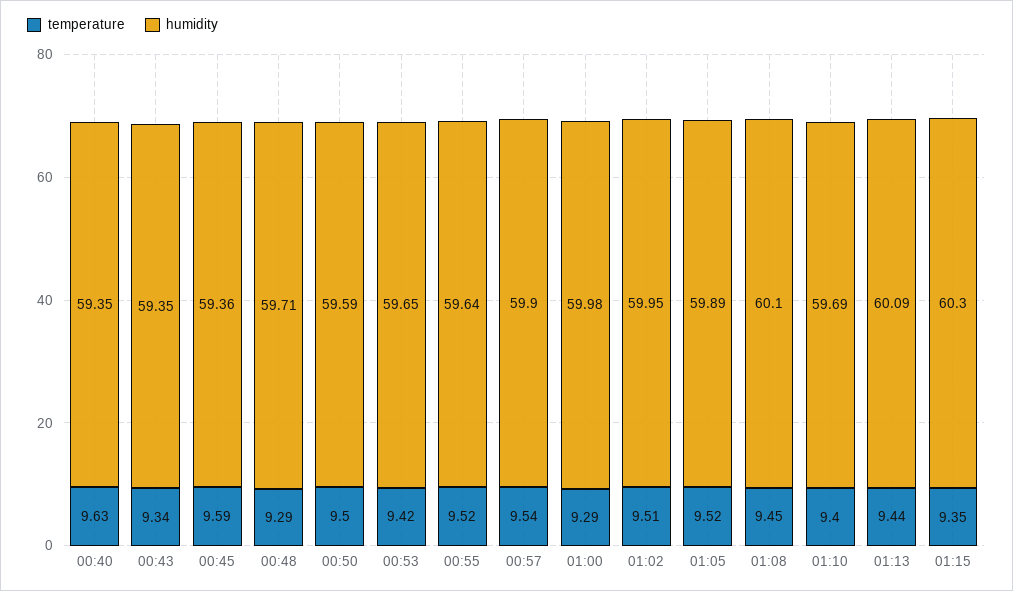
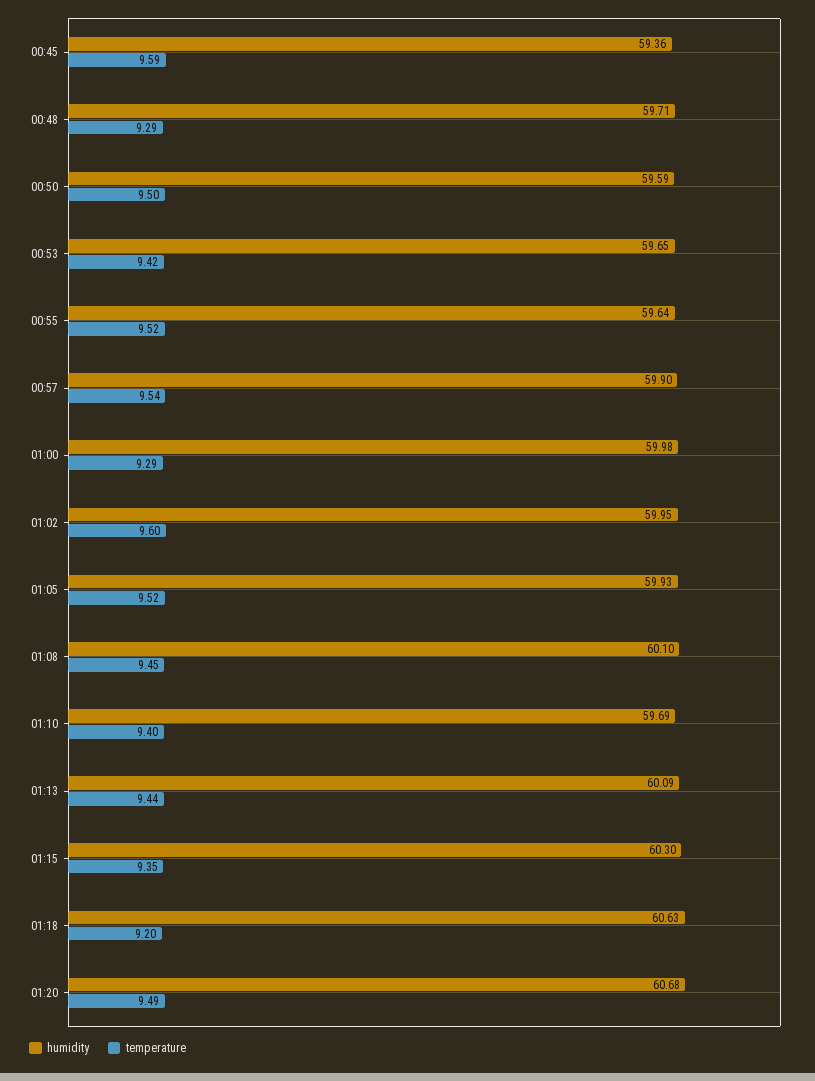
temperature, 00:40: 9.63 -> none
humidity, 00:40: 59.35 -> none
temperature, 00:43: 9.34 -> none
humidity, 00:43: 59.35 -> none
temperature, 01:02: 9.51 -> 9.6
humidity, 01:05: 59.89 -> 59.93
humidity, 01:18: none -> 60.63
temperature, 01:18: none -> 9.2
humidity, 01:20: none -> 60.68
temperature, 01:20: none -> 9.49

